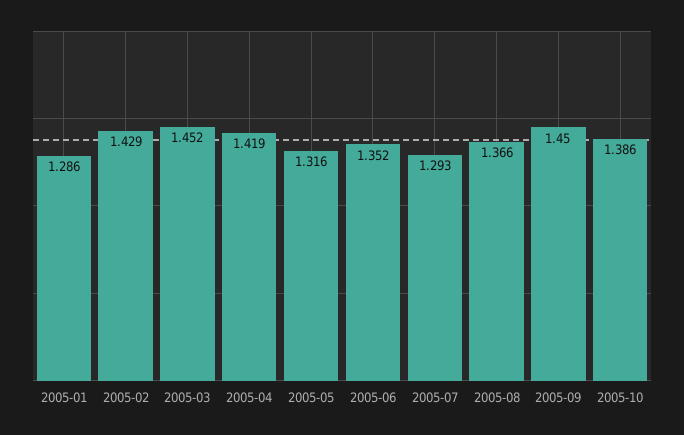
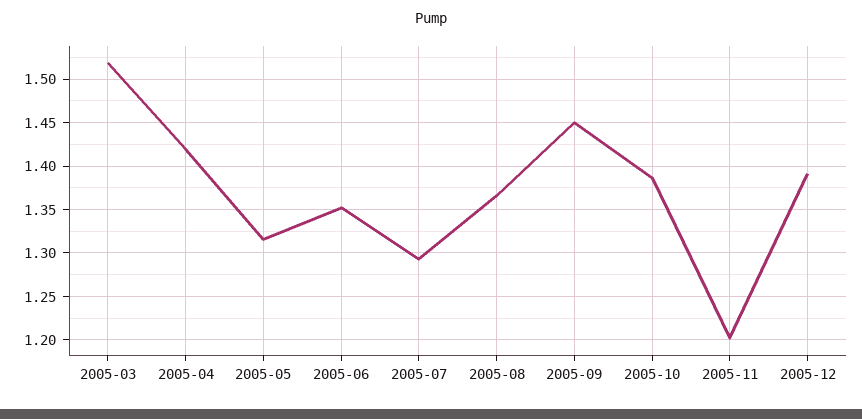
2005-01: 1.286 -> none
2005-02: 1.429 -> none
2005-03: 1.452 -> 1.52
2005-11: none -> 1.2
2005-12: none -> 1.39

